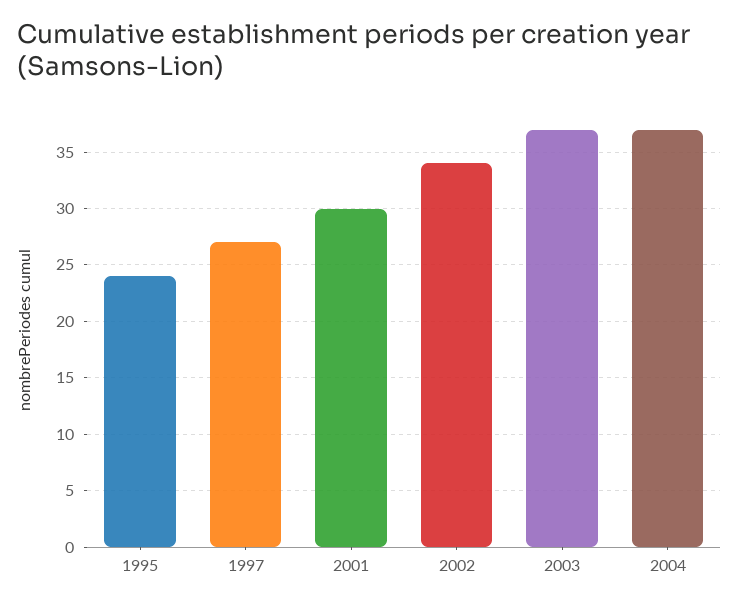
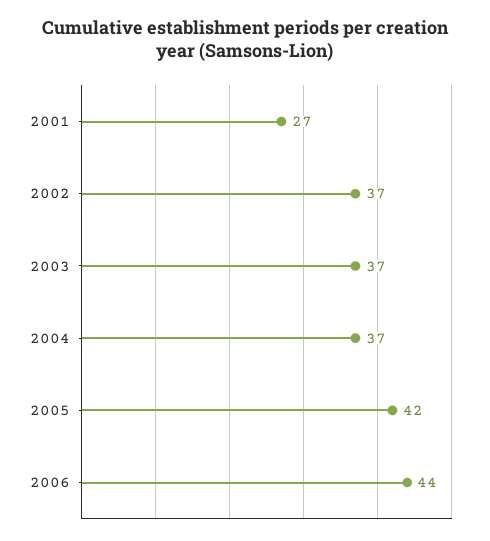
1995: 24 -> none
1997: 27 -> none
2001: 30 -> 27
2002: 34 -> 37
2005: none -> 42
2006: none -> 44

